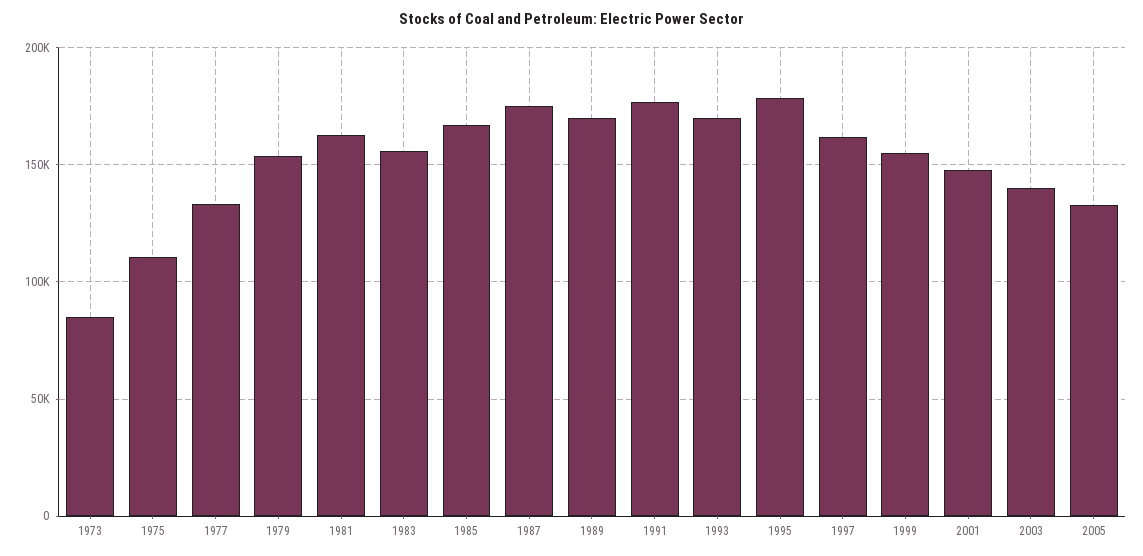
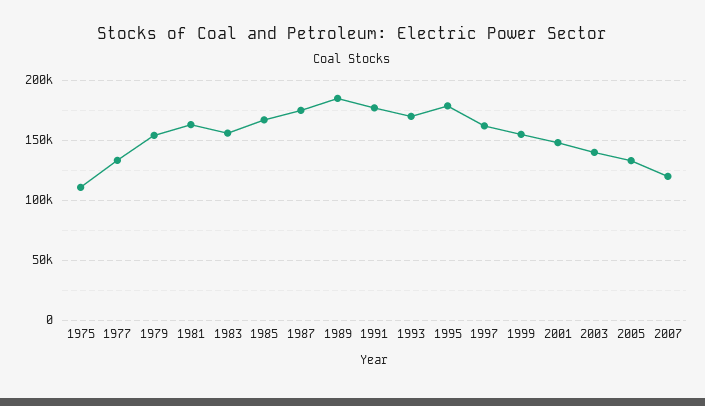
1973: 85000 -> none
1989: 170000 -> 185000
2007: none -> 120000

